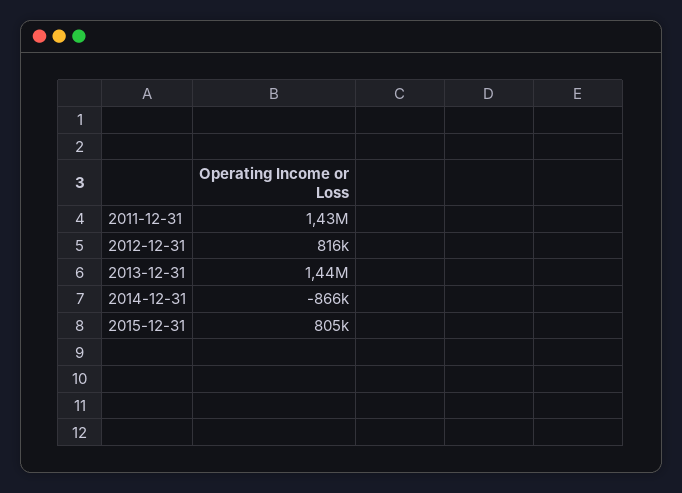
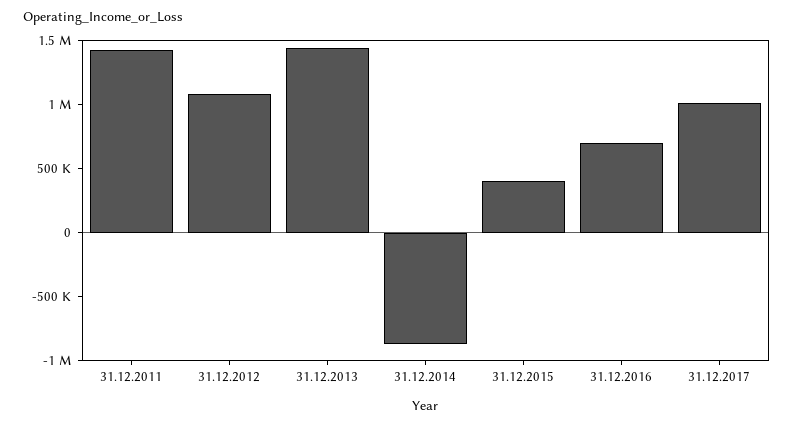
2012-12-31: 816000 -> 1100000
2015-12-31: 805000 -> 400000
31.12.2016: none -> 700000
31.12.2017: none -> 1000000

